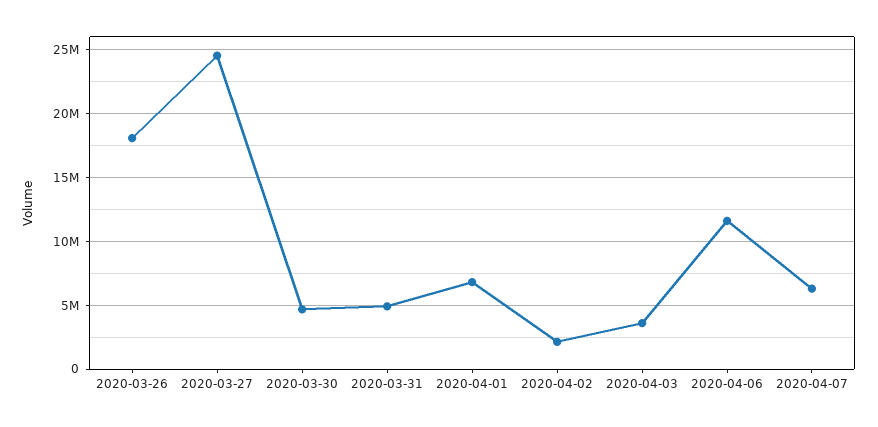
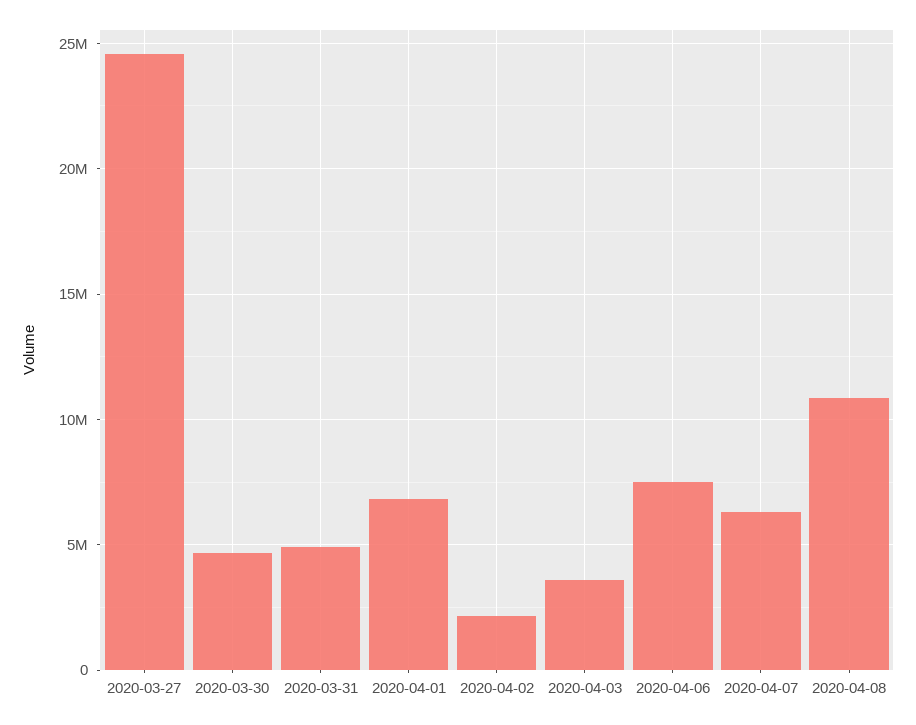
2020-03-26: 18000000 -> none
2020-04-06: 11500000 -> 7500000
2020-04-08: none -> 11000000

